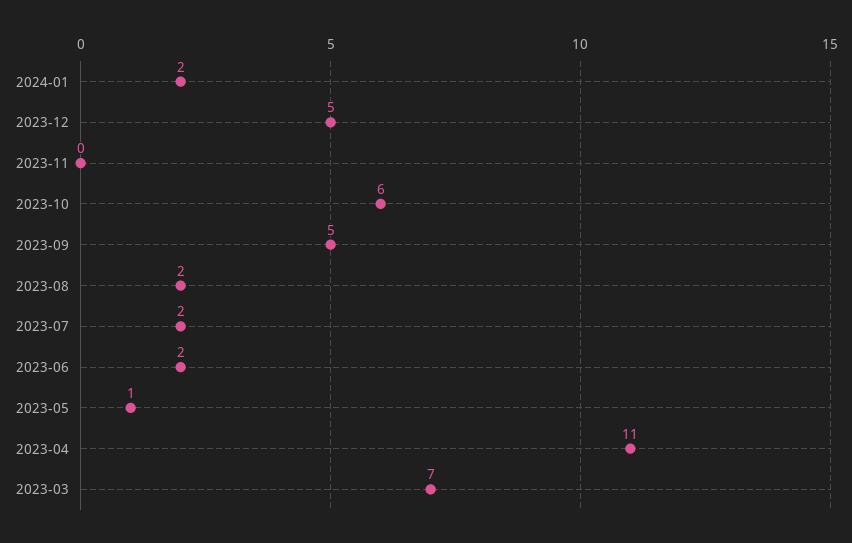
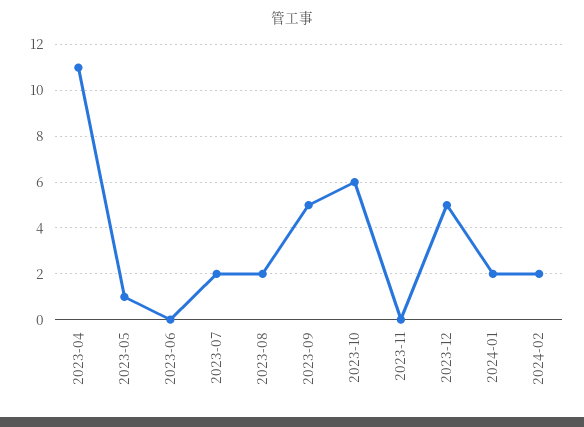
2023-06: 2 -> 0
2023-03: 7 -> none
2024-02: none -> 2

